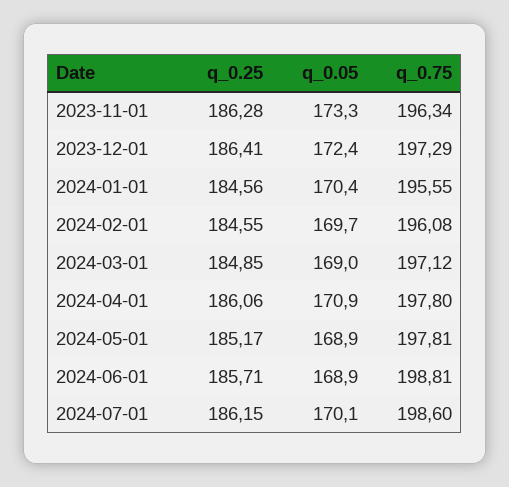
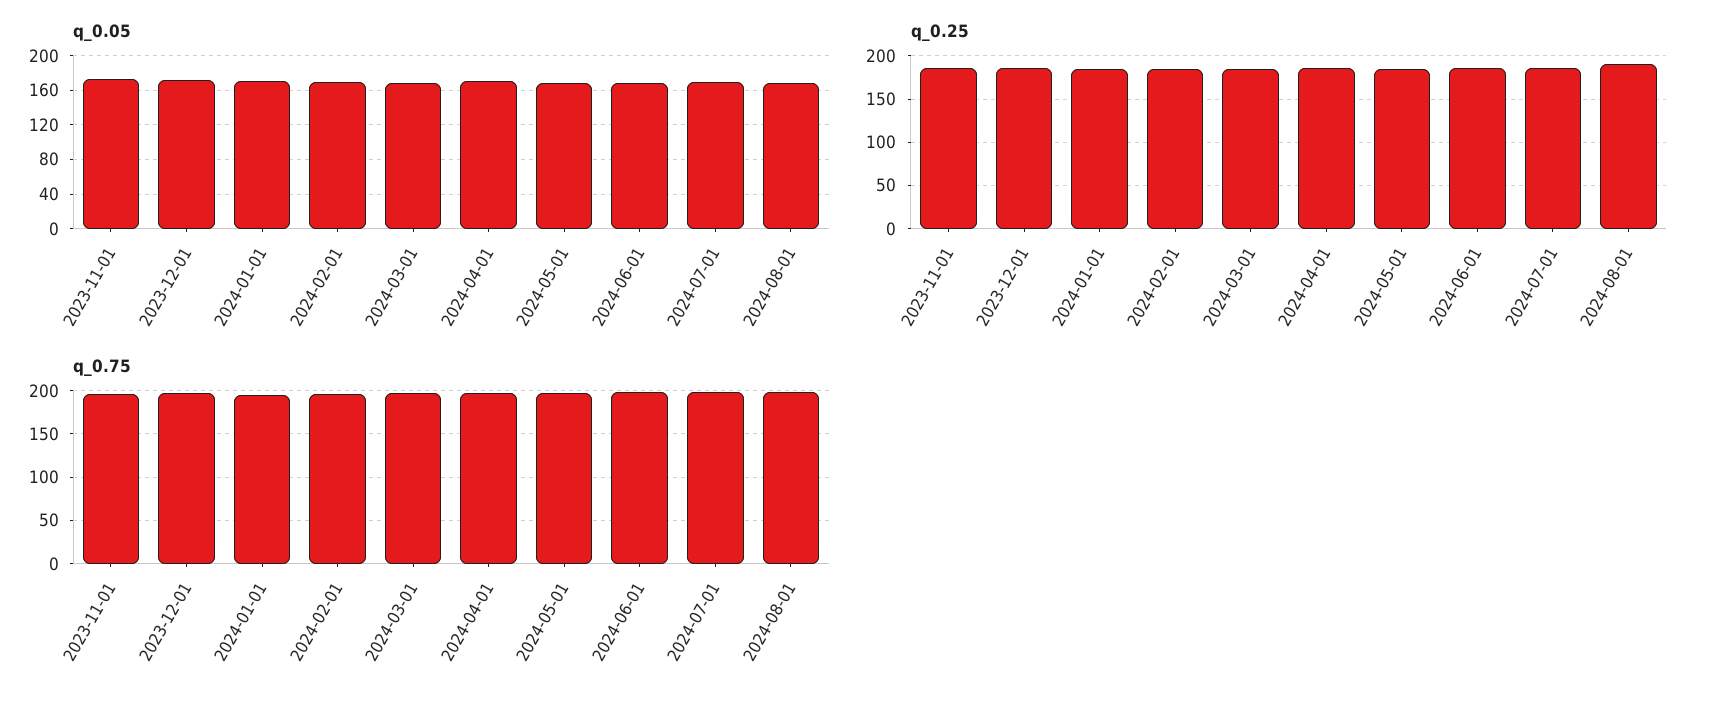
q_0.05, 2024-08-01: none -> 170
q_0.25, 2024-08-01: none -> 190
q_0.75, 2024-08-01: none -> 200

